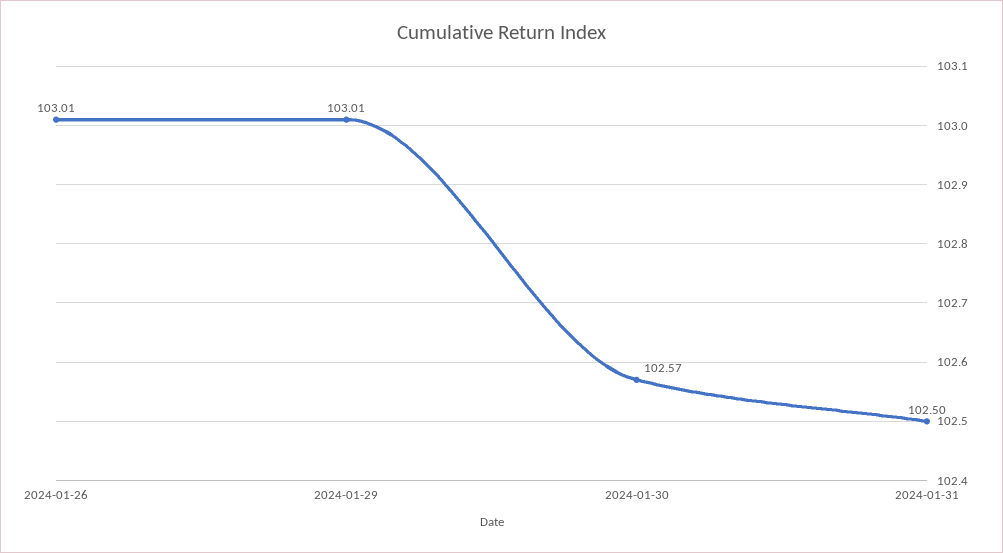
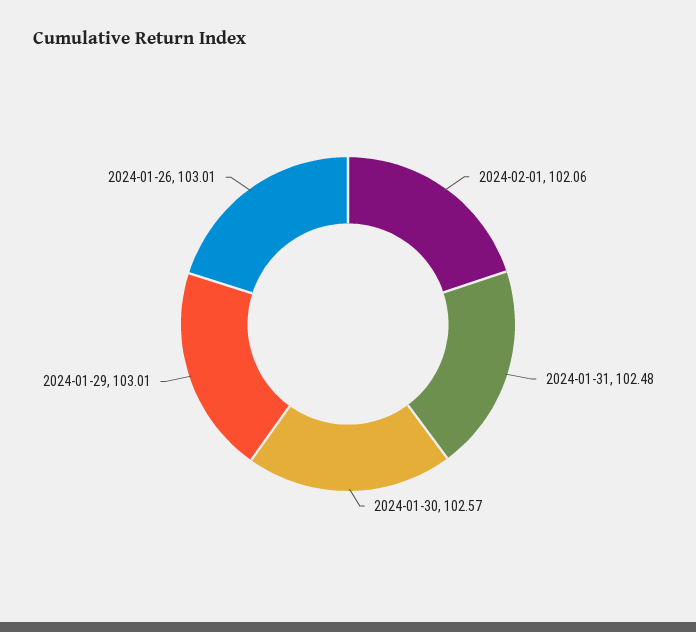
2024-01-31: 102.5 -> 102.48
2024-02-01: none -> 102.06

